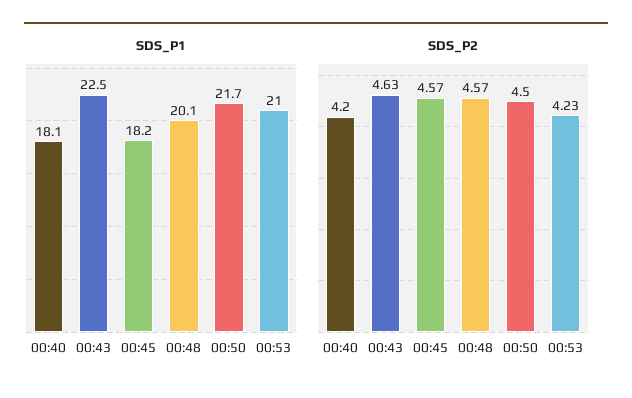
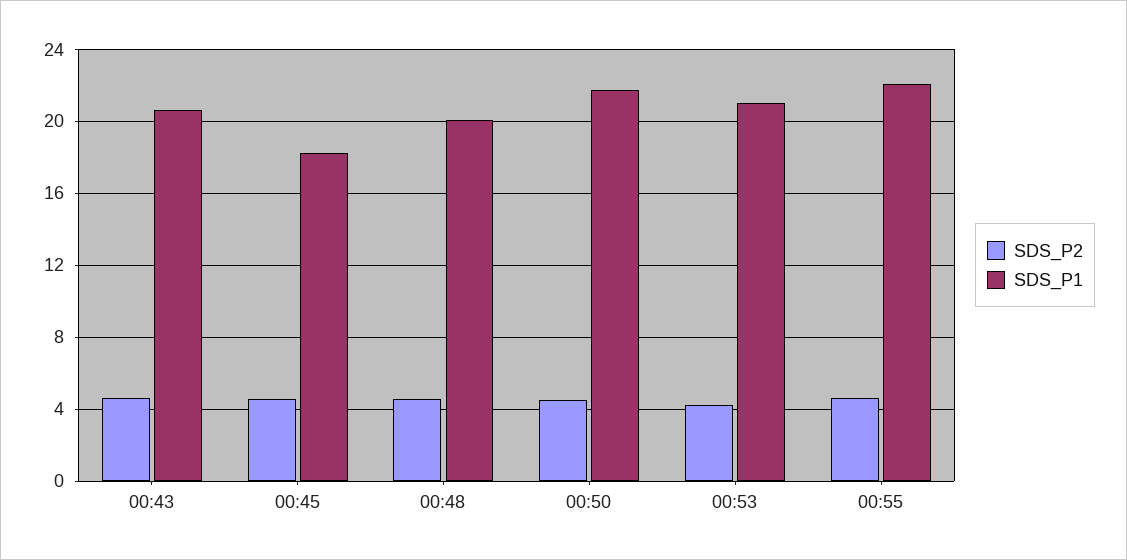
SDS_P1, 00:40: 18.1 -> none
SDS_P1, 00:43: 22.5 -> 20.5
SDS_P2, 00:40: 4.2 -> none
SDS_P2, 00:55: none -> 4.5
SDS_P1, 00:55: none -> 22

